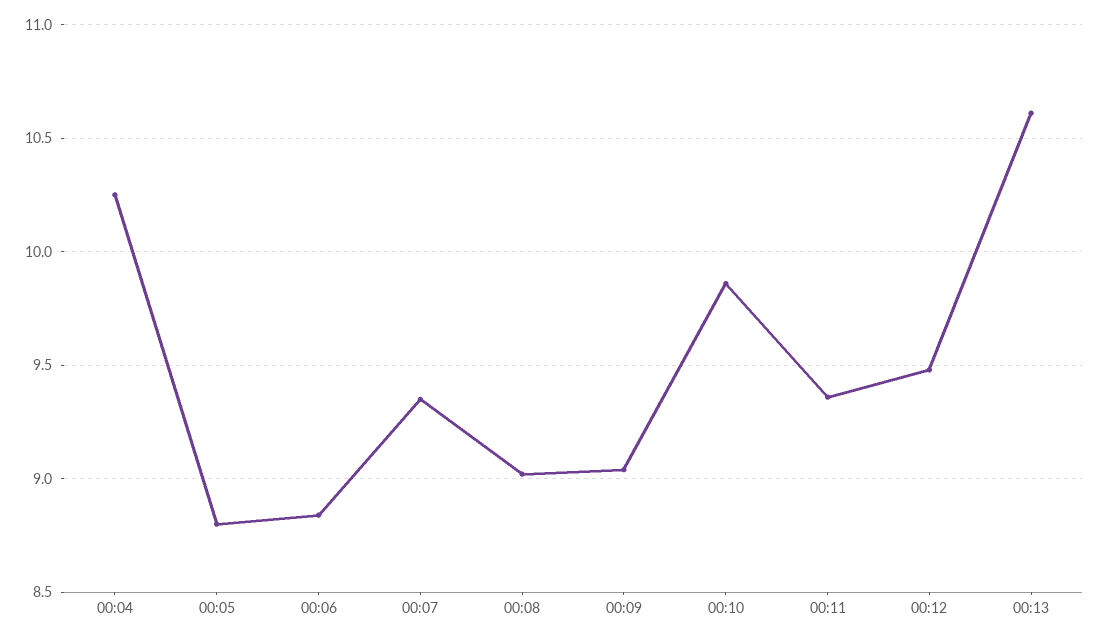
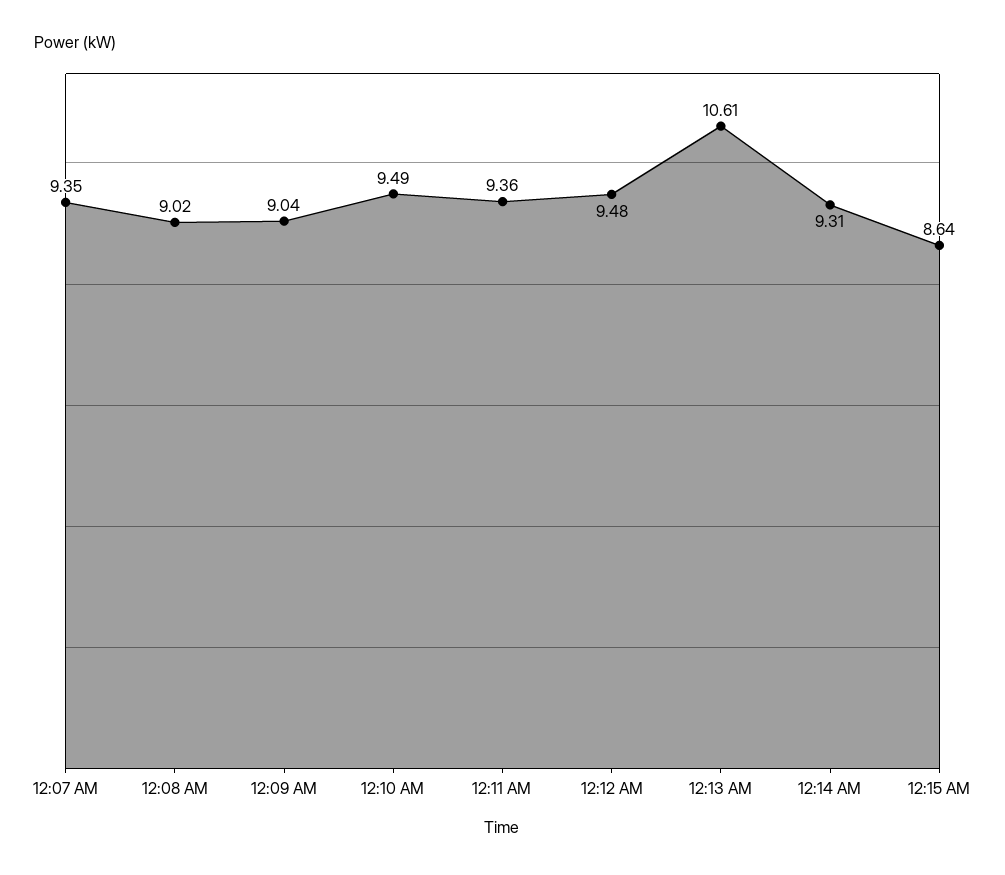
00:04: 10.25 -> none
00:05: 8.8 -> none
00:06: 8.85 -> none
00:10: 9.85 -> 9.49
12:14 AM: none -> 9.31
12:15 AM: none -> 8.64

